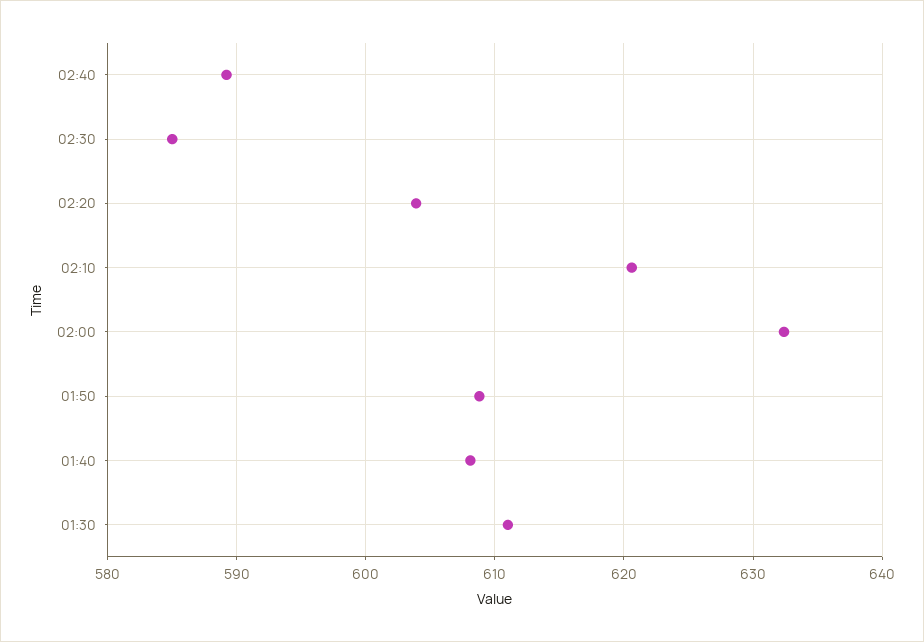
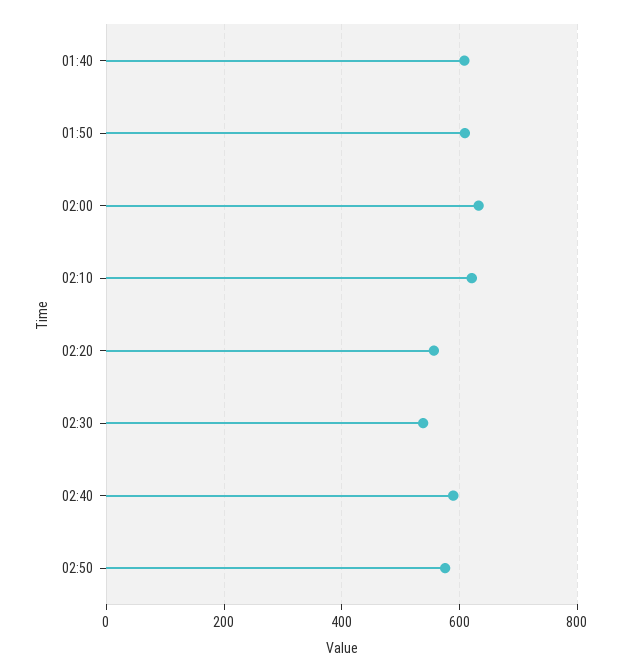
02:30: 585 -> 540
02:20: 604 -> 560
01:30: 611 -> none
02:50: none -> 580

